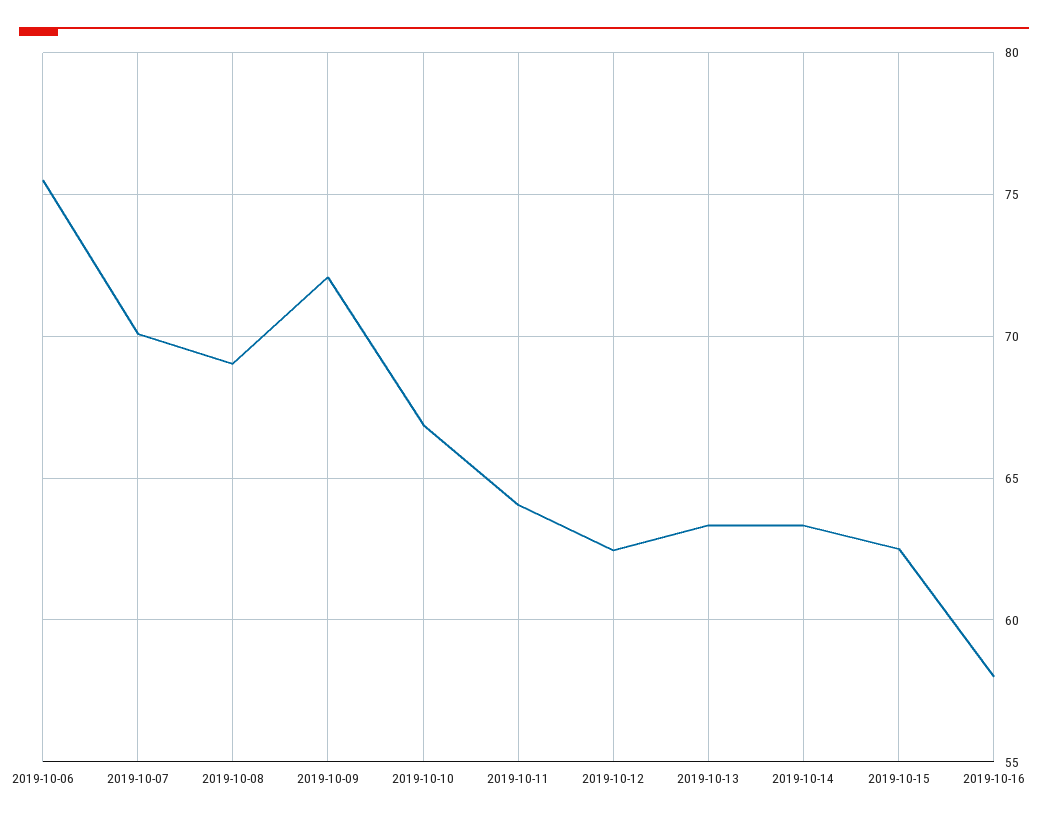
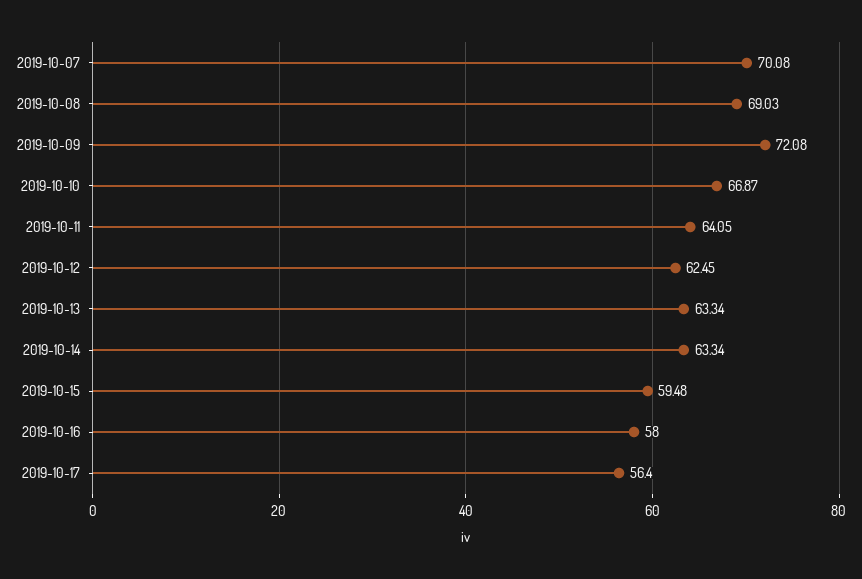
2019-10-06: 75.5 -> none
2019-10-15: 62.5 -> 59.48
2019-10-17: none -> 56.4

